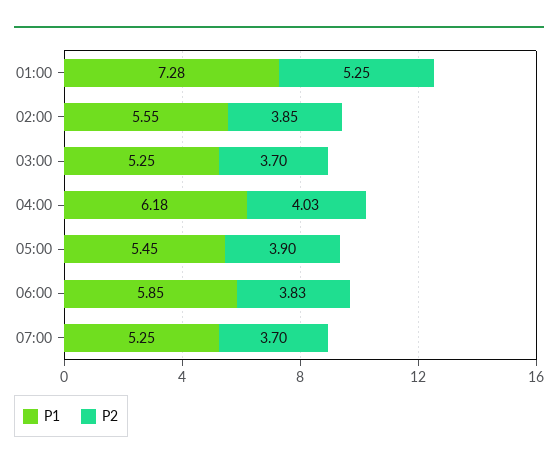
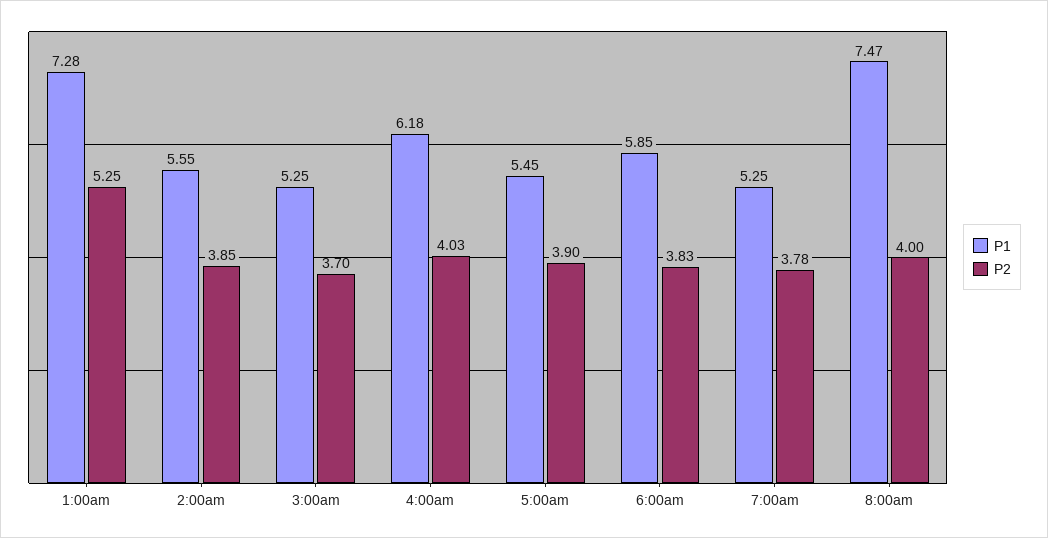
P2, 07:00: 3.7 -> 3.78
P1, 8:00am: none -> 7.47
P2, 8:00am: none -> 4

